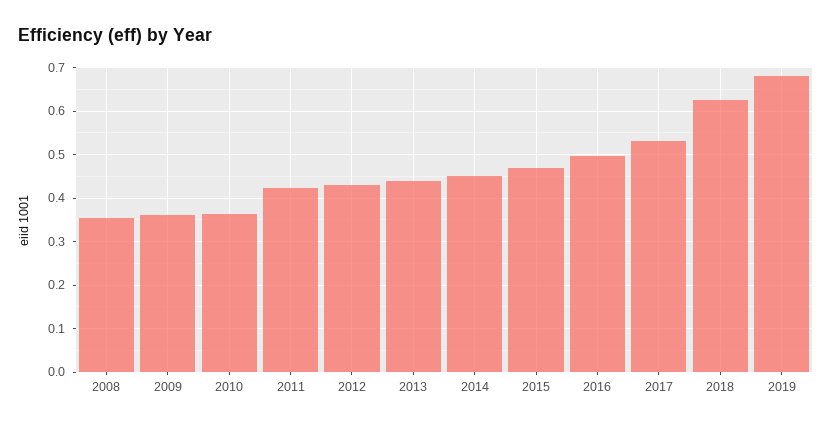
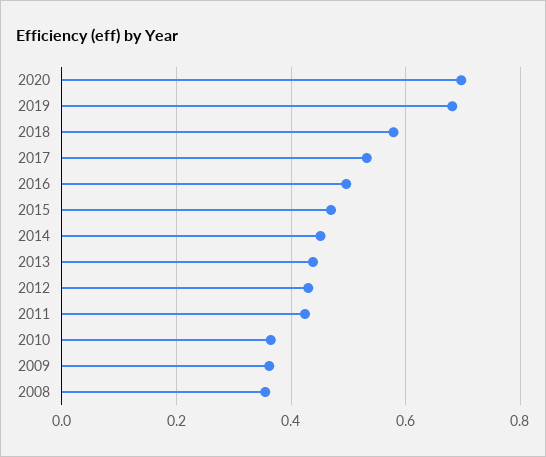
2018: 0.62 -> 0.58
2020: none -> 0.7

